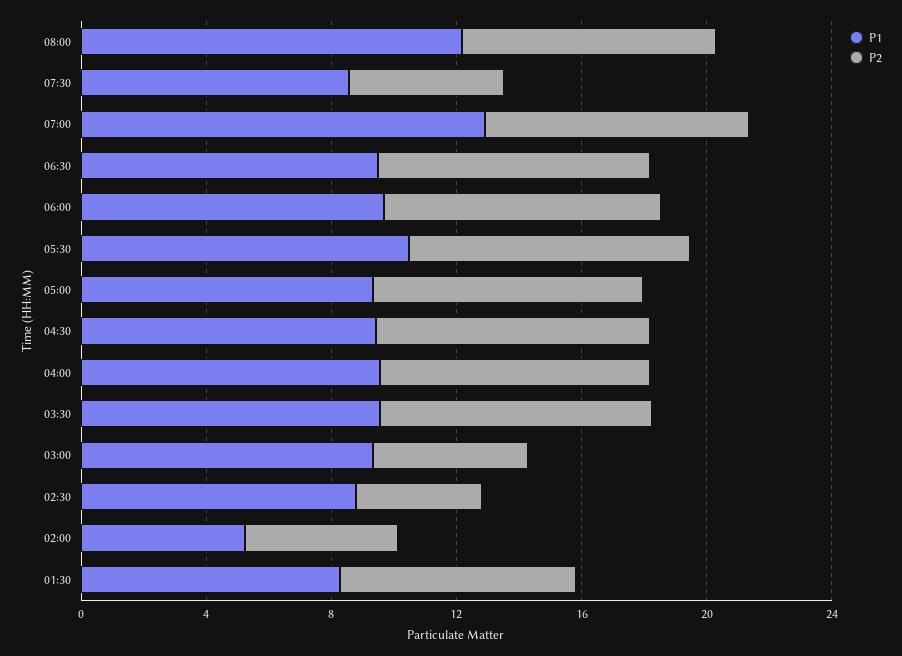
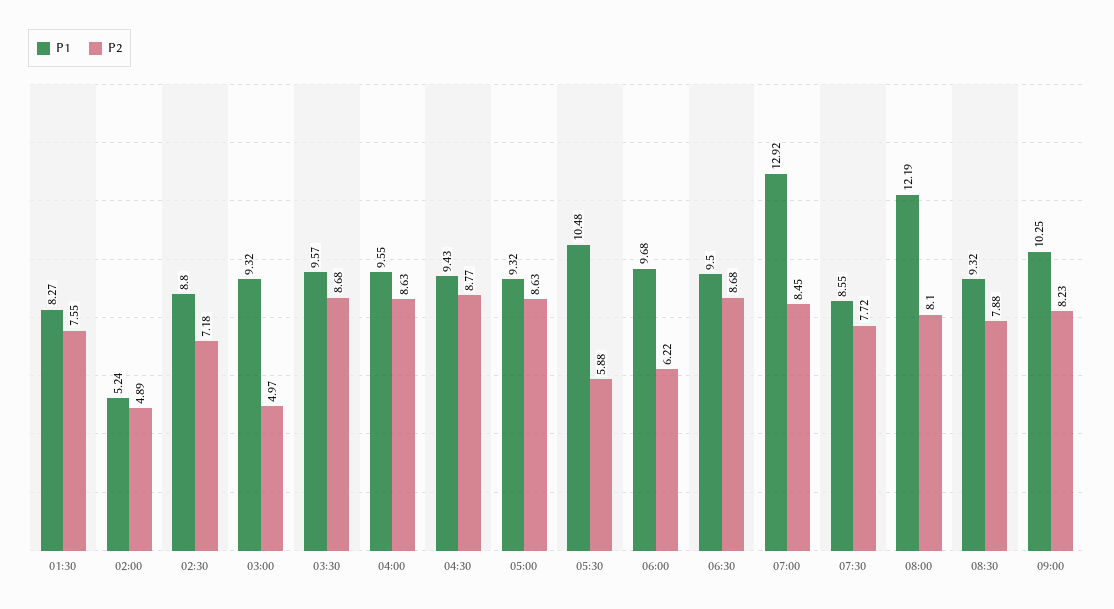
P2, 07:30: 5 -> 7.72
P2, 06:00: 9 -> 6.22
P2, 05:30: 9 -> 5.88
P2, 02:30: 4 -> 7.18
P1, 08:30: none -> 9.32
P2, 08:30: none -> 7.88
P1, 09:00: none -> 10.25
P2, 09:00: none -> 8.23

